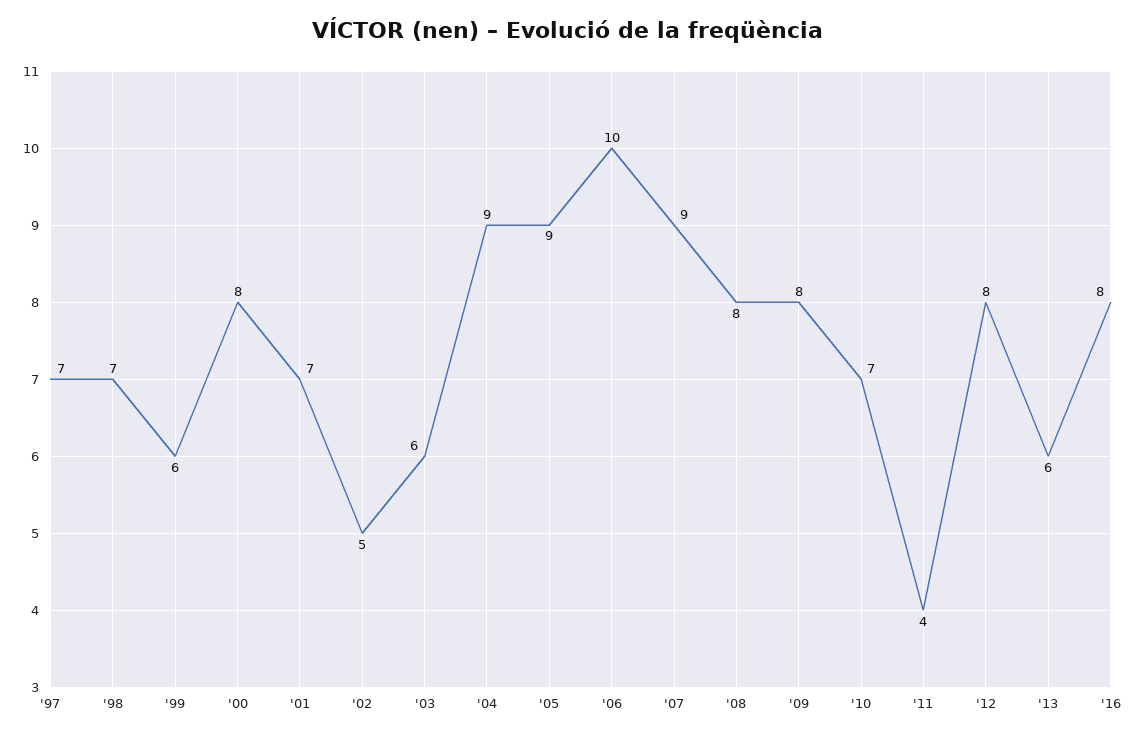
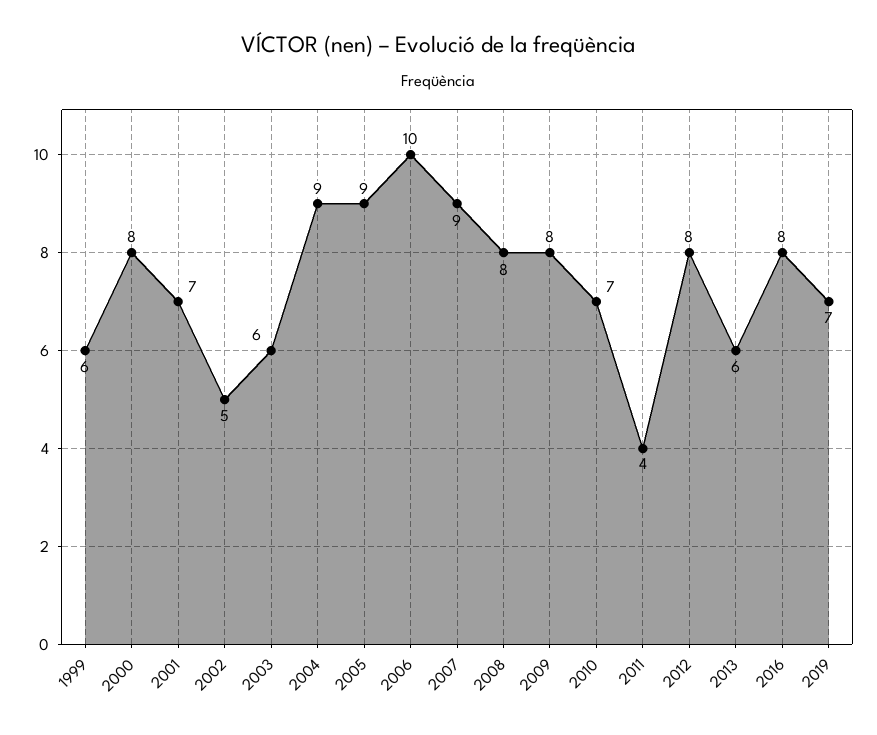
'97: 7 -> none
'98: 7 -> none
2019: none -> 7

